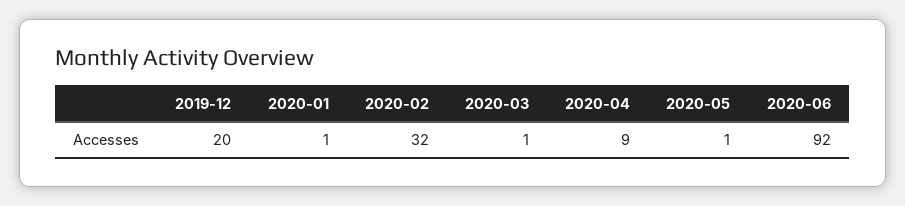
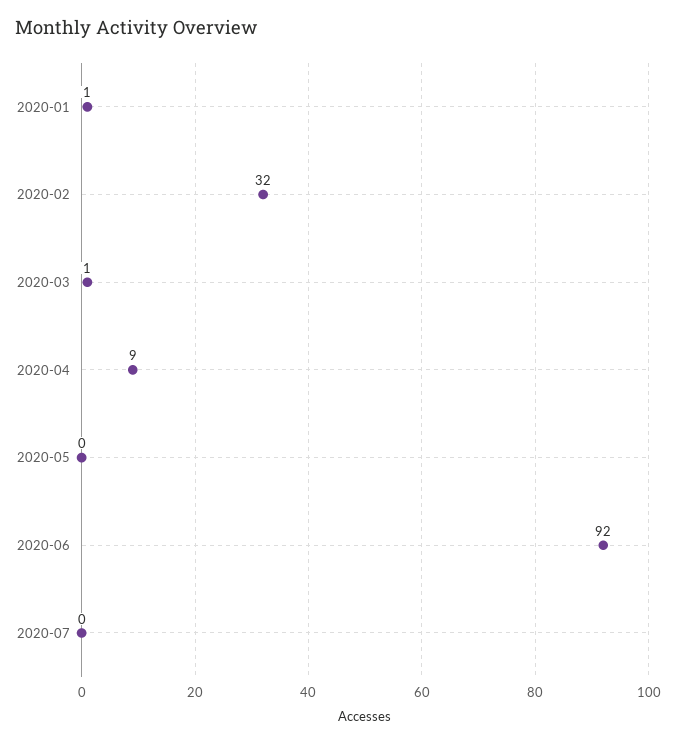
2019-12: 20 -> none
2020-05: 1 -> 0
2020-07: none -> 0

